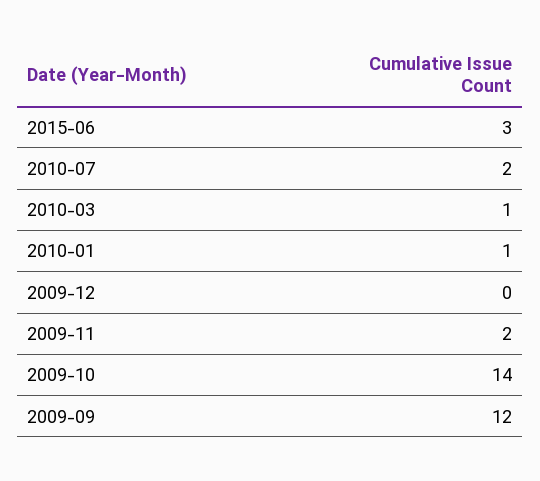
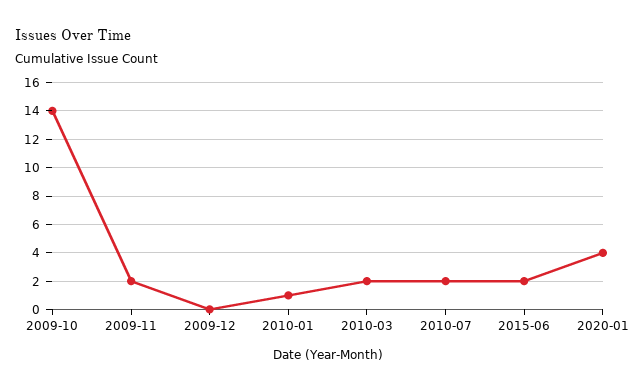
2015-06: 3 -> 2
2010-03: 1 -> 2
2009-09: 12 -> none
2020-01: none -> 4

